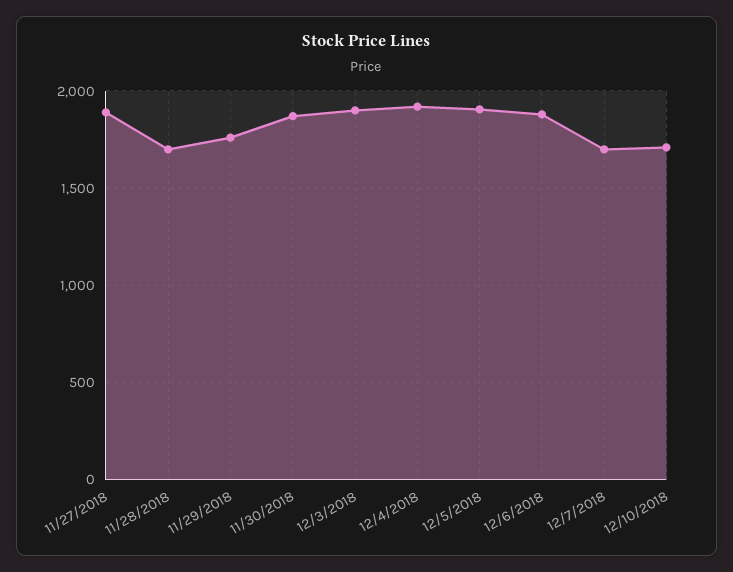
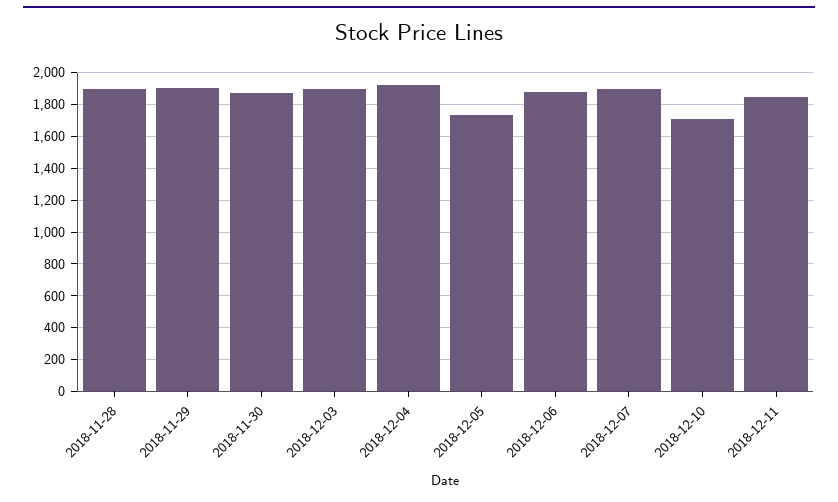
11/27/2018: 1900 -> none
11/28/2018: 1700 -> 1900
11/29/2018: 1750 -> 1900
12/5/2018: 1900 -> 1750
12/7/2018: 1700 -> 1900
2018-12-11: none -> 1850

